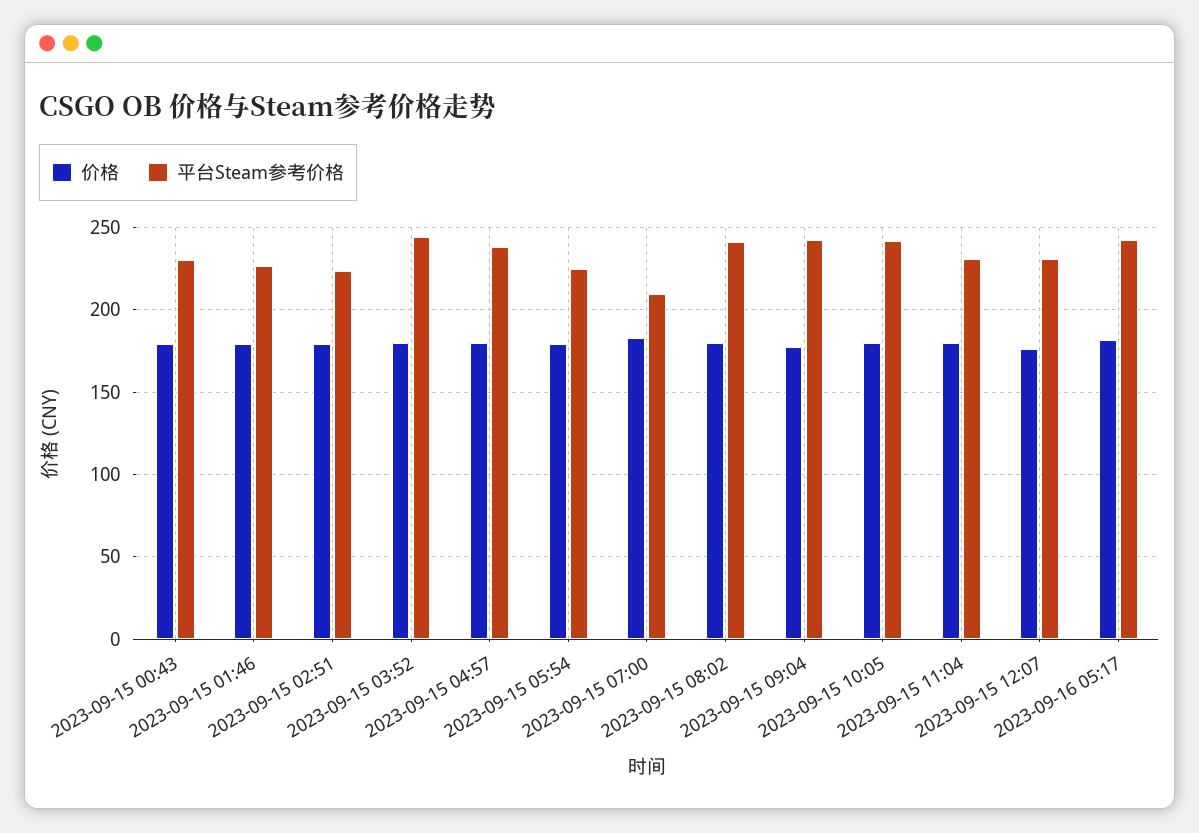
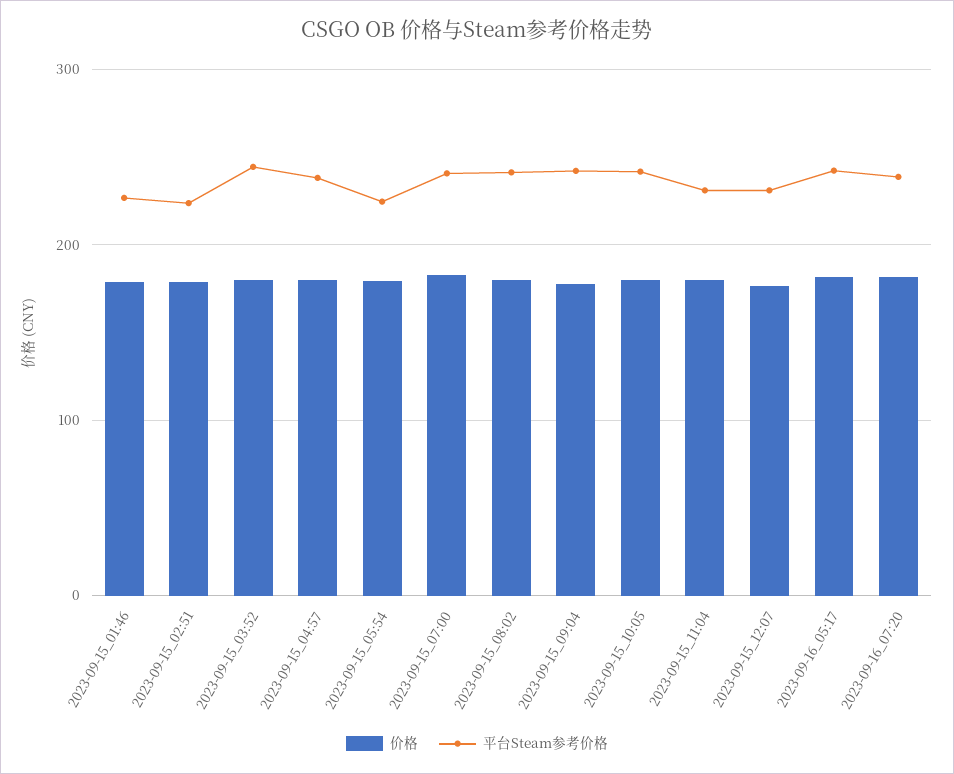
价格, 2023-09-15 00:43: 180 -> none
平台Steam参考价格, 2023-09-15 00:43: 230 -> none
平台Steam参考价格, 2023-09-15 07:00: 210 -> 240
价格, 2023-09-16_07:20: none -> 180
平台Steam参考价格, 2023-09-16_07:20: none -> 240

